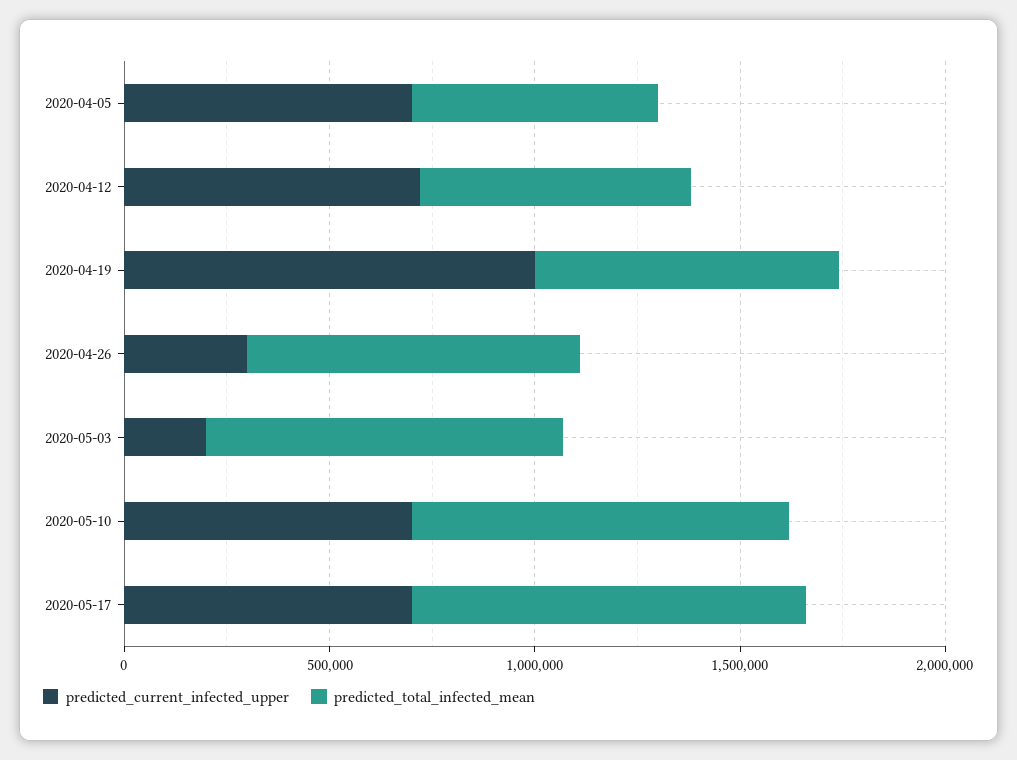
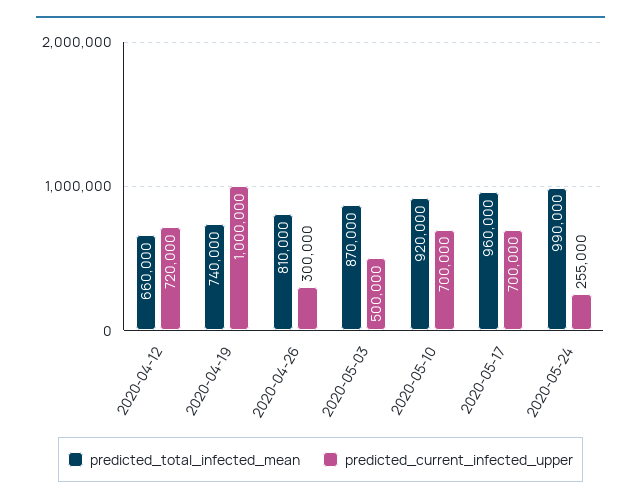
predicted_current_infected_upper, 2020-04-05: 700000 -> none
predicted_total_infected_mean, 2020-04-05: 600000 -> none
predicted_current_infected_upper, 2020-05-03: 200000 -> 500000
predicted_total_infected_mean, 2020-05-24: none -> 990000
predicted_current_infected_upper, 2020-05-24: none -> 255000

